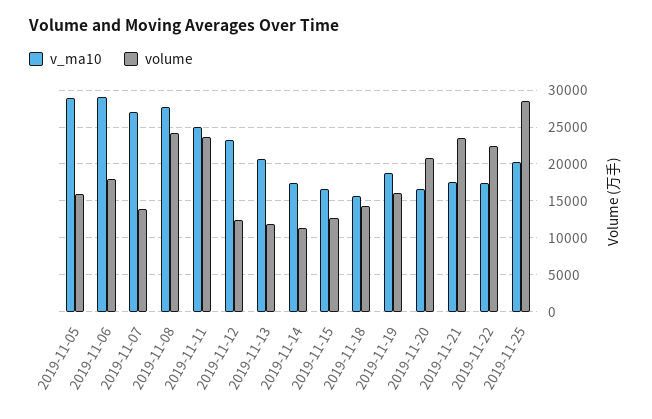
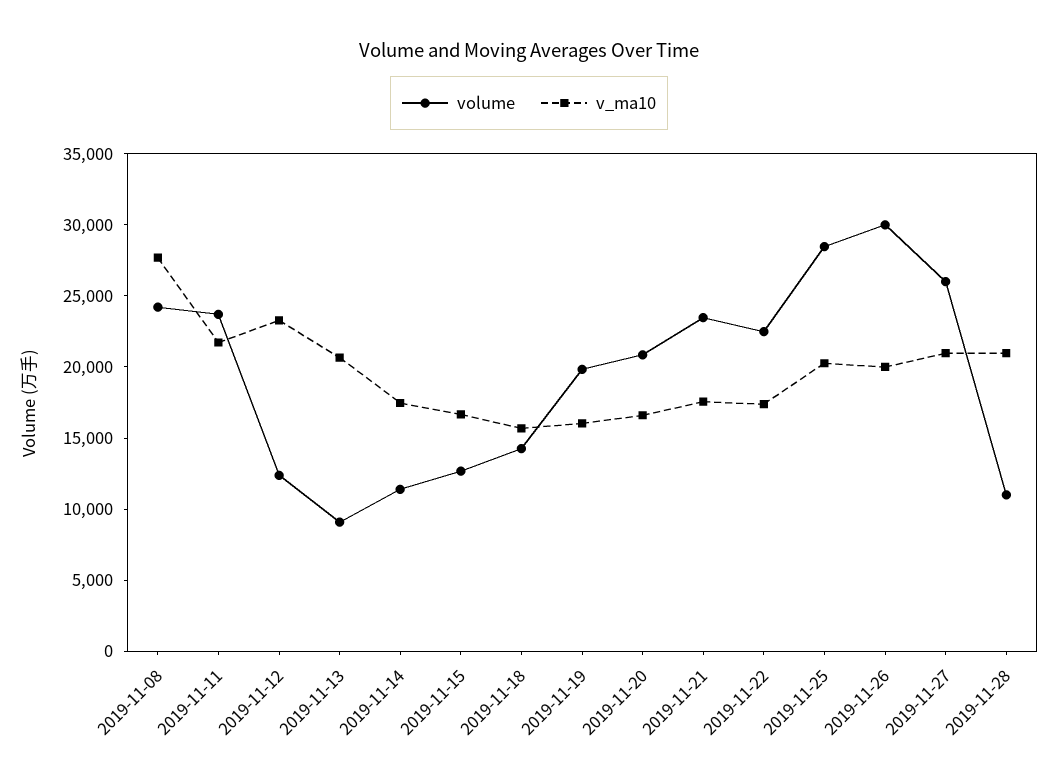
v_ma10, 2019-11-05: 29000 -> none
volume, 2019-11-05: 16000 -> none
v_ma10, 2019-11-06: 29000 -> none
volume, 2019-11-06: 18000 -> none
v_ma10, 2019-11-07: 27000 -> none
volume, 2019-11-07: 14000 -> none
v_ma10, 2019-11-11: 25000 -> 22000
volume, 2019-11-13: 12000 -> 9000
v_ma10, 2019-11-19: 19000 -> 16000
volume, 2019-11-19: 16000 -> 20000
volume, 2019-11-26: none -> 30000
v_ma10, 2019-11-26: none -> 20000
volume, 2019-11-27: none -> 26000
v_ma10, 2019-11-27: none -> 21000
volume, 2019-11-28: none -> 11000
v_ma10, 2019-11-28: none -> 21000

